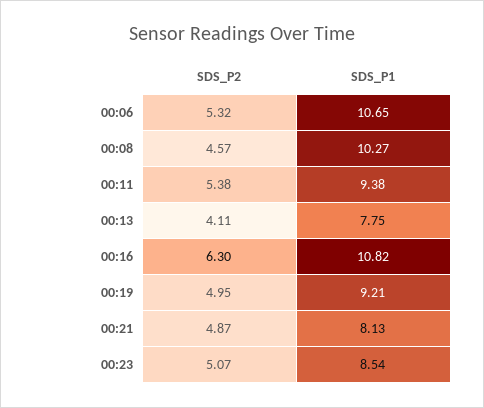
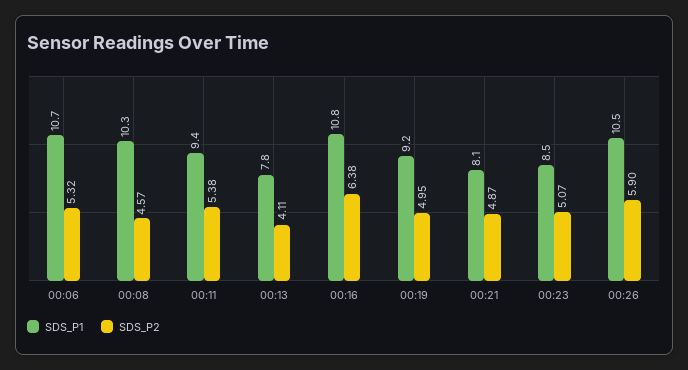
SDS_P2, 00:16: 6.3 -> 6.38
SDS_P1, 00:26: none -> 10.5
SDS_P2, 00:26: none -> 5.9

